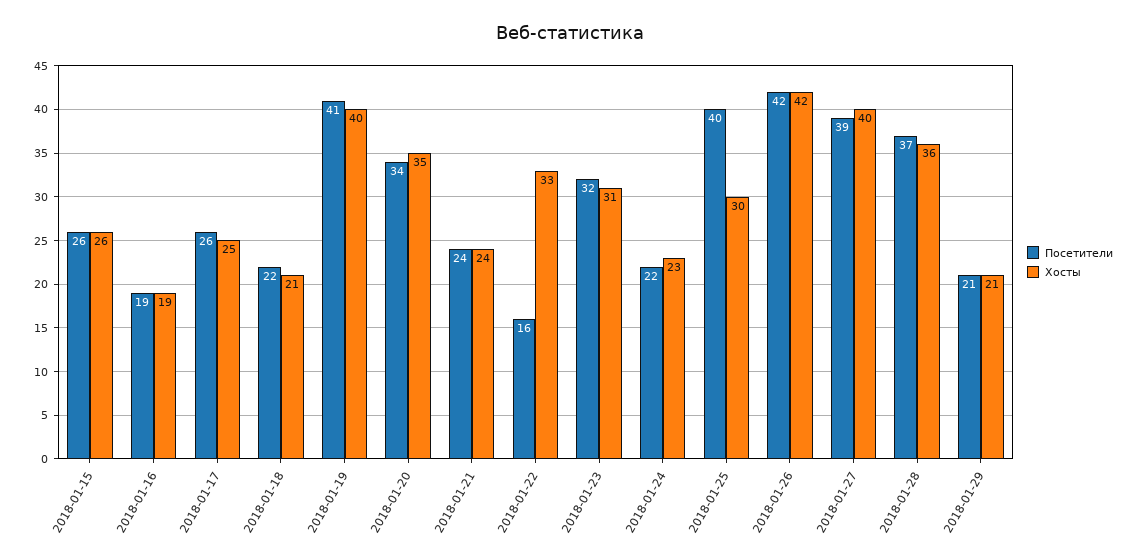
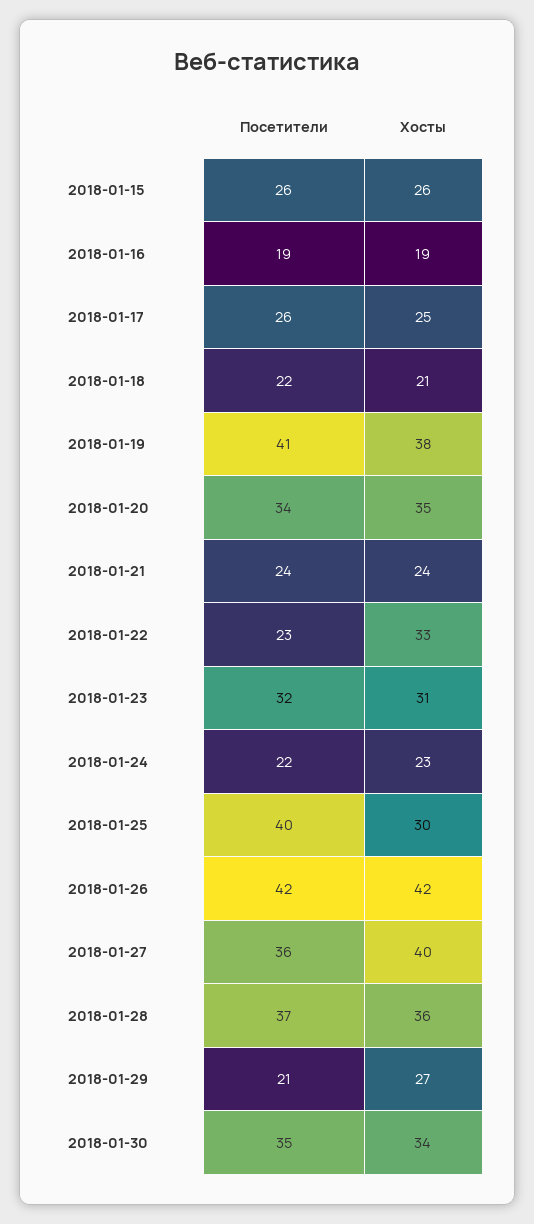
Хосты, 2018-01-19: 40 -> 38
Посетители, 2018-01-22: 16 -> 23
Посетители, 2018-01-27: 39 -> 36
Хосты, 2018-01-29: 21 -> 27
Посетители, 2018-01-30: none -> 35
Хосты, 2018-01-30: none -> 34

